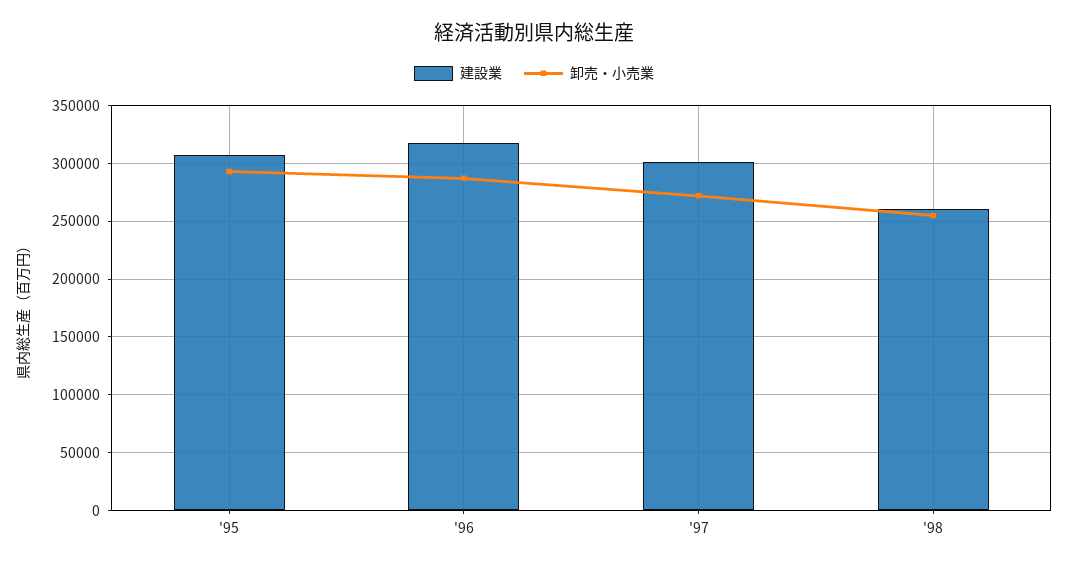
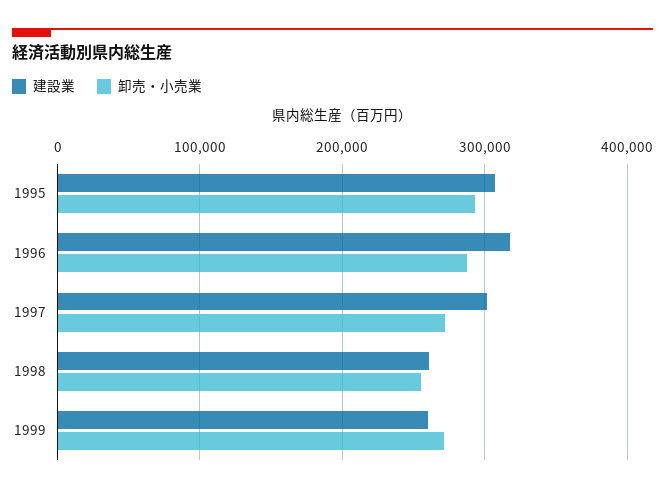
建設業, 1999: none -> 260000
卸売・小売業, 1999: none -> 270000

